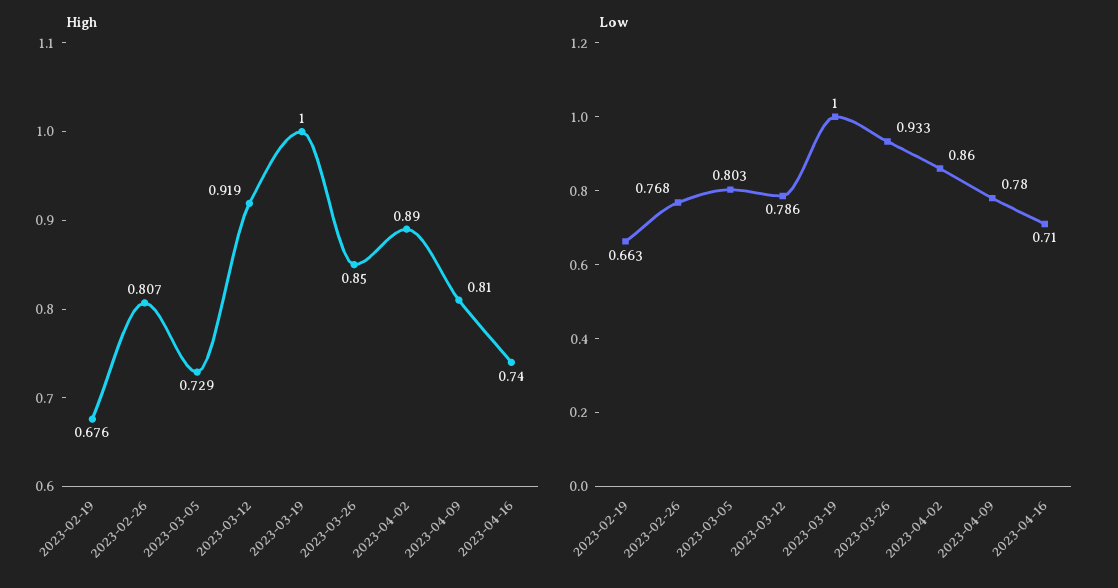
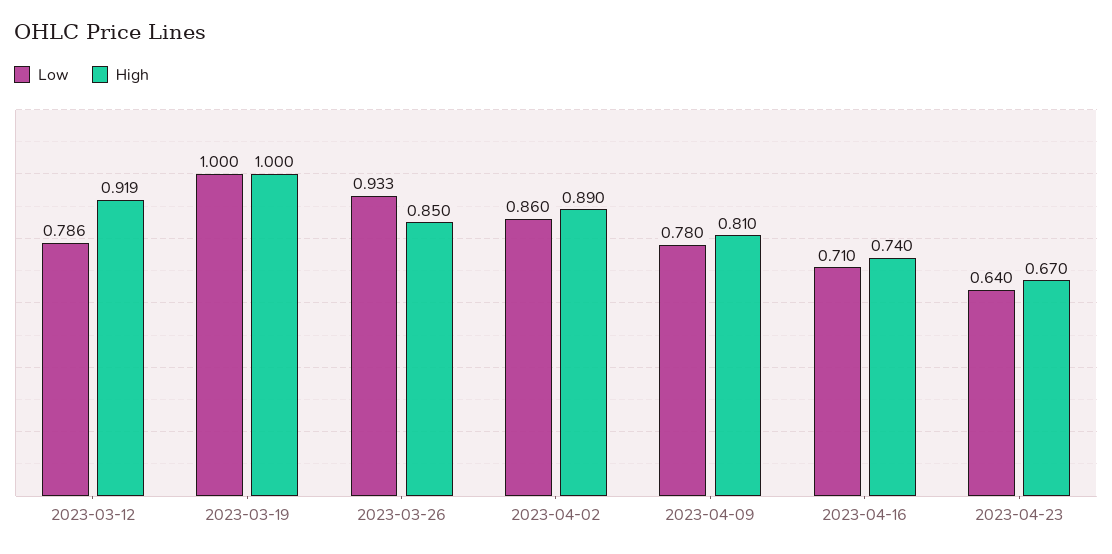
High, 2023-02-19: 0.676 -> none
High, 2023-02-26: 0.807 -> none
High, 2023-03-05: 0.729 -> none
Low, 2023-02-19: 0.663 -> none
Low, 2023-02-26: 0.768 -> none
Low, 2023-03-05: 0.803 -> none
Low, 2023-04-23: none -> 0.64
High, 2023-04-23: none -> 0.67

